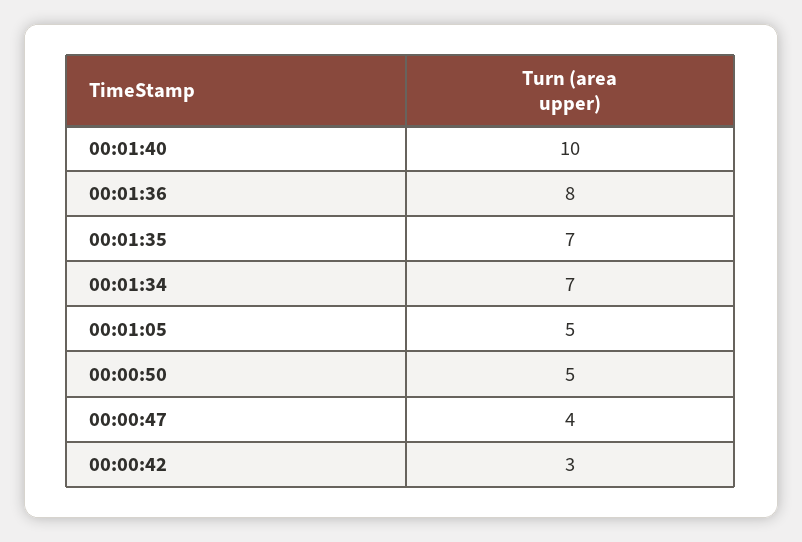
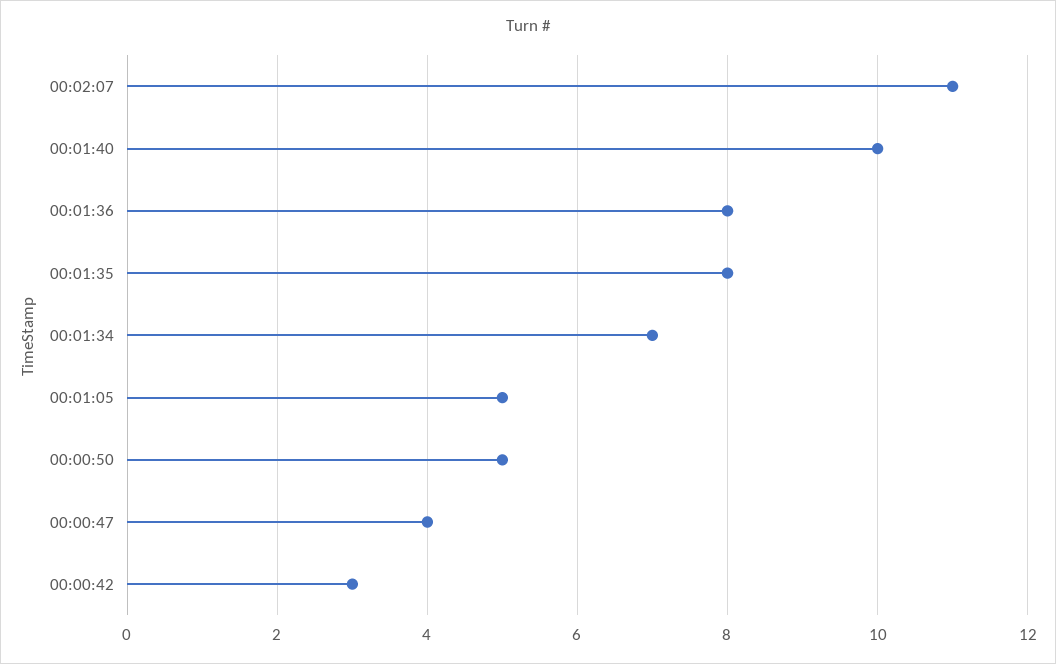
00:01:35: 7 -> 8
00:02:07: none -> 11

